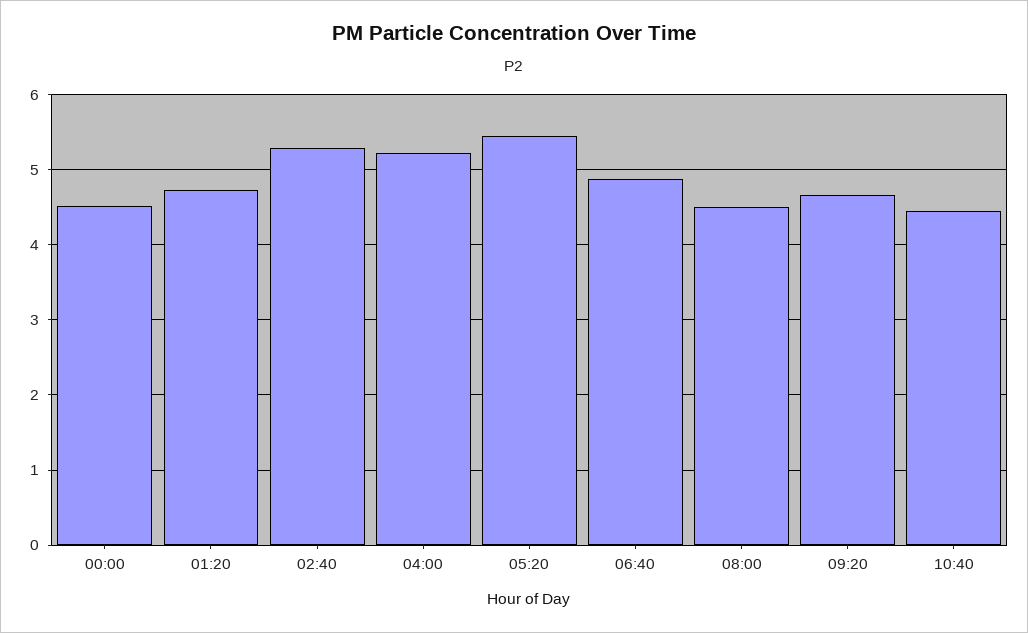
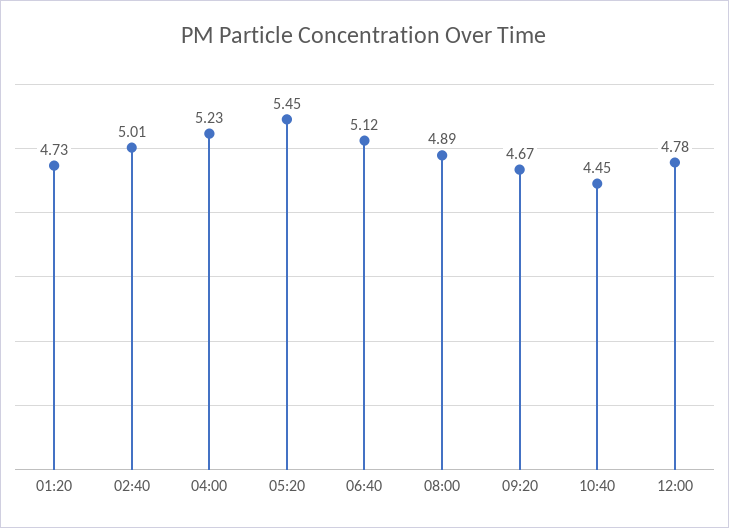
00:00: 4.5 -> none
02:40: 5.3 -> 5.01
06:40: 4.9 -> 5.12
08:00: 4.5 -> 4.89
12:00: none -> 4.78

